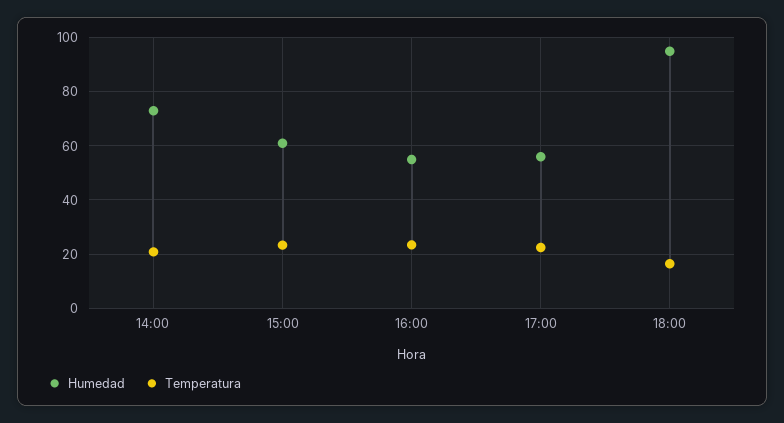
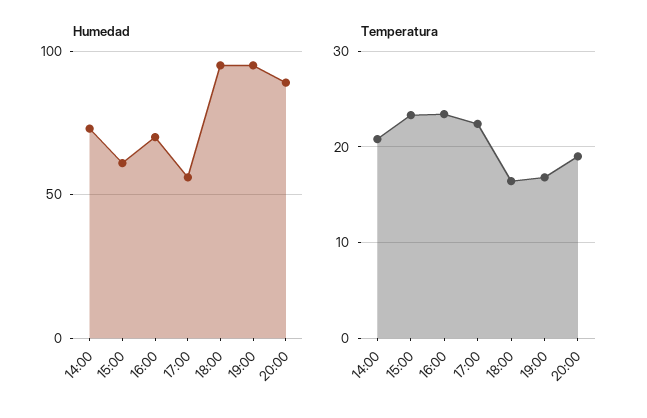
Humedad, 16:00: 55 -> 70
Humedad, 19:00: none -> 95
Humedad, 20:00: none -> 90
Temperatura, 19:00: none -> 17
Temperatura, 20:00: none -> 19

